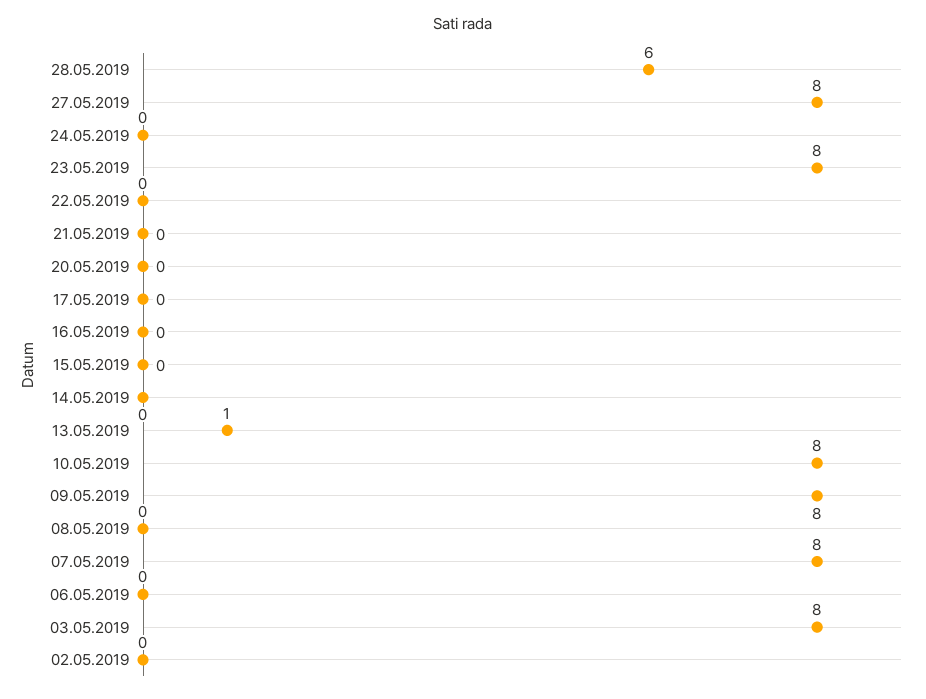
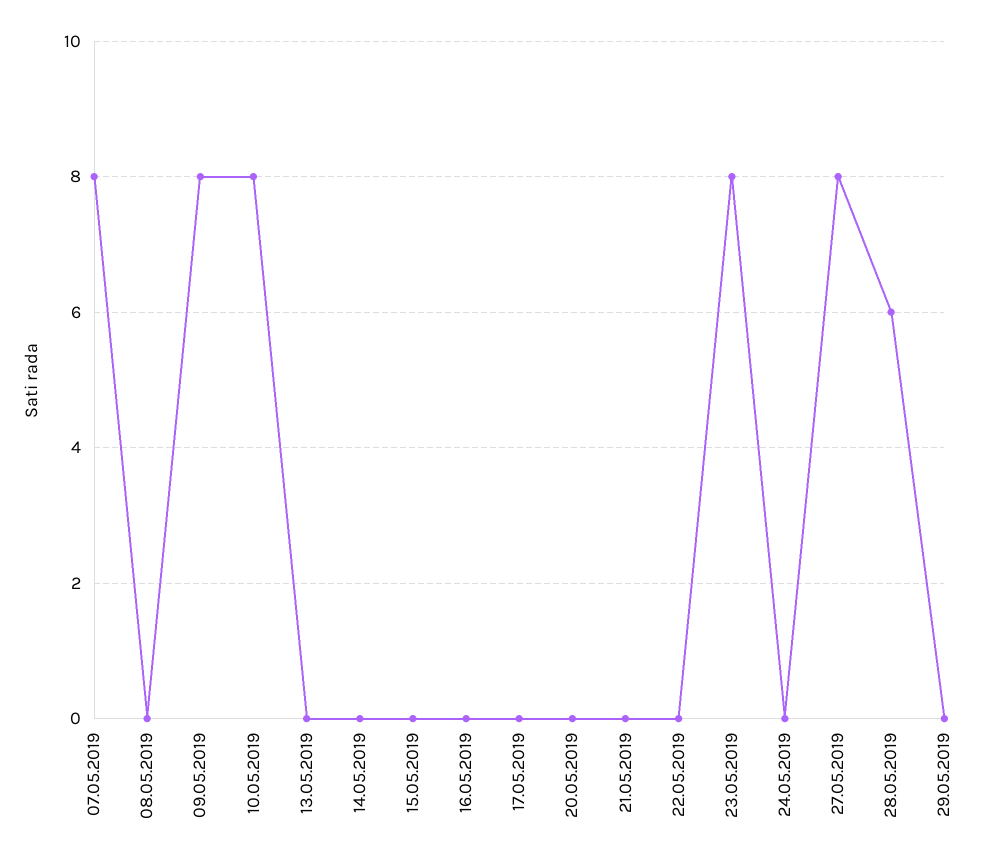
13.05.2019: 1 -> 0
06.05.2019: 0 -> none
03.05.2019: 8 -> none
02.05.2019: 0 -> none
29.05.2019: none -> 0

